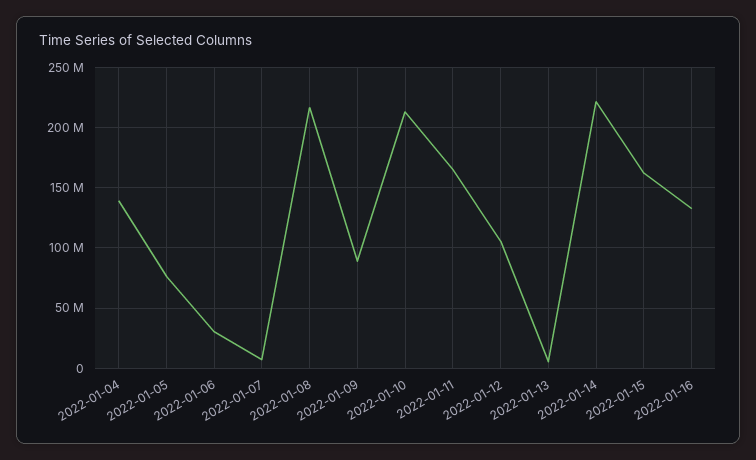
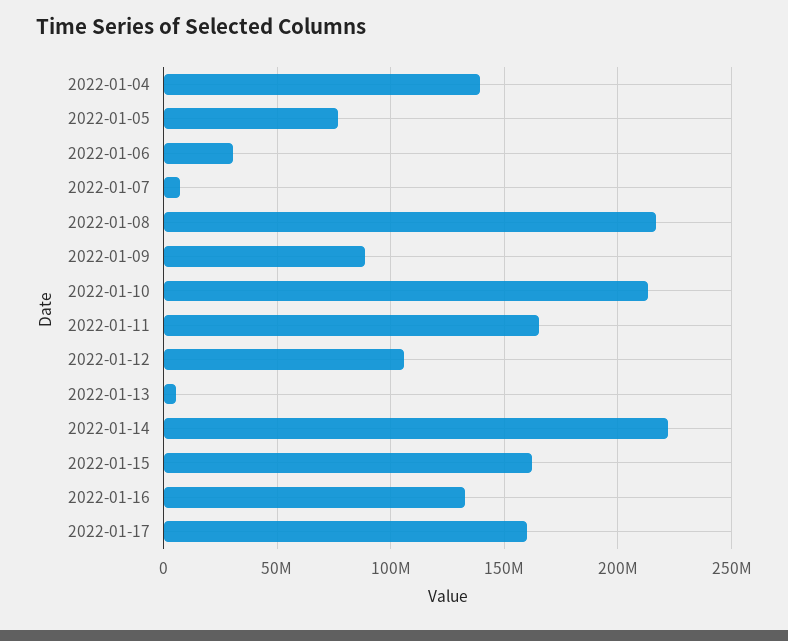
2022-01-17: none -> 160000000

